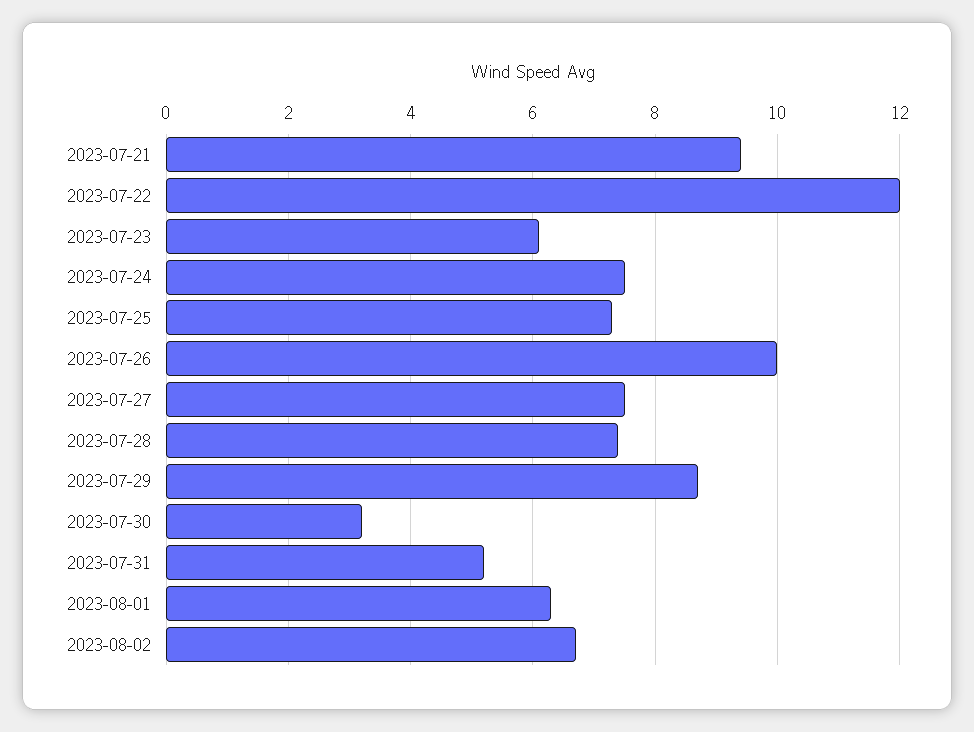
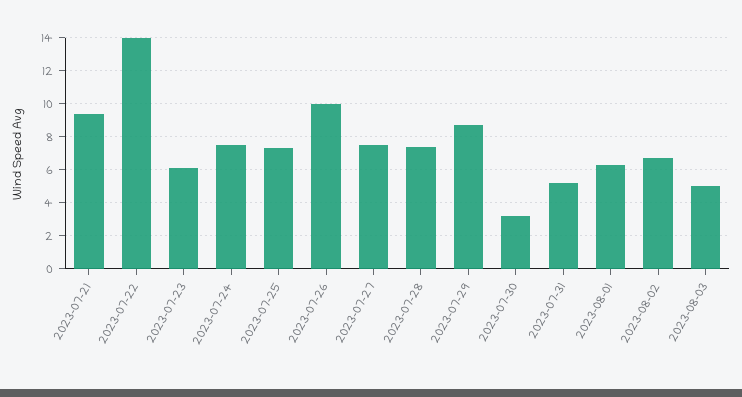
2023-07-22: 12 -> 14
2023-08-03: none -> 5

